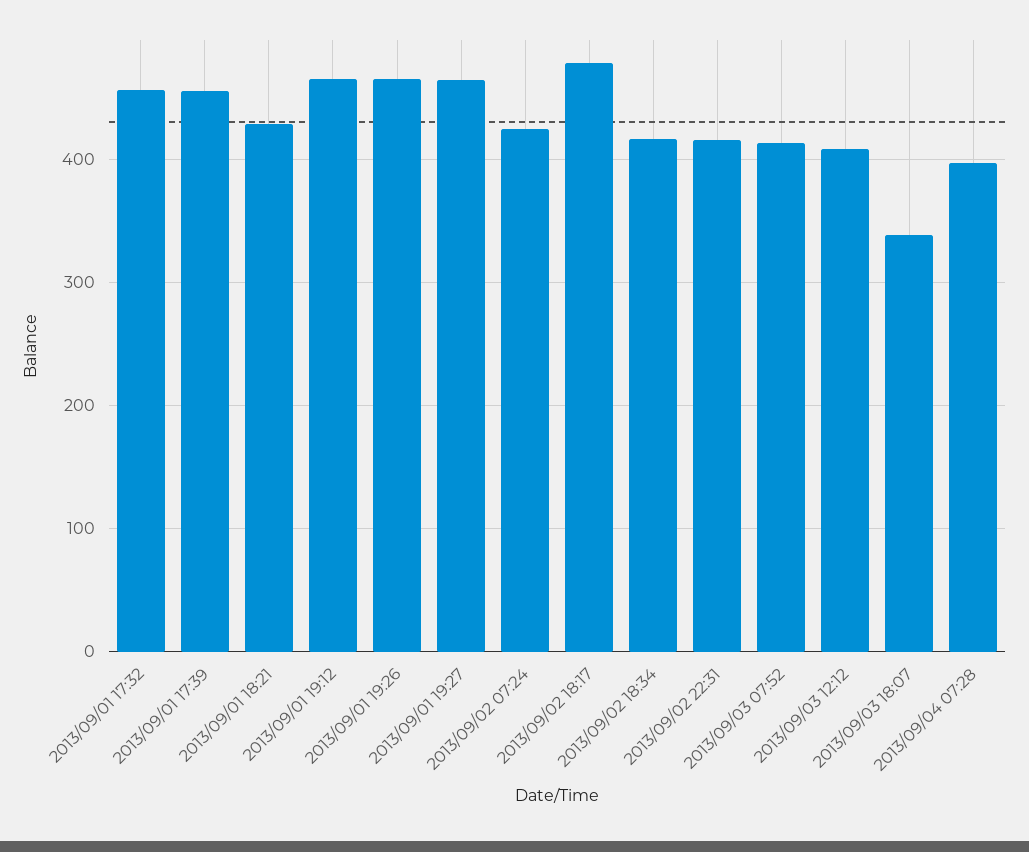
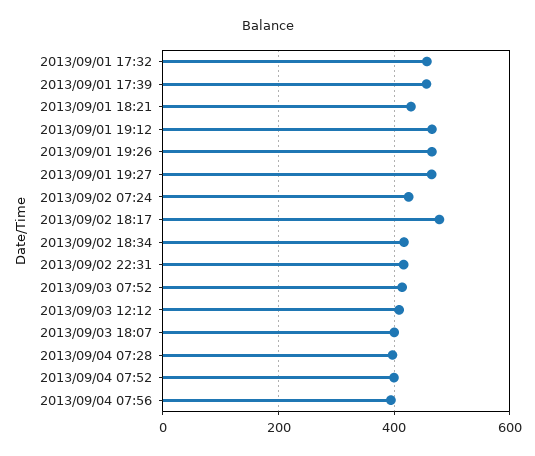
2013/09/03 18:07: 340 -> 400
2013/09/04 07:52: none -> 400
2013/09/04 07:56: none -> 400

